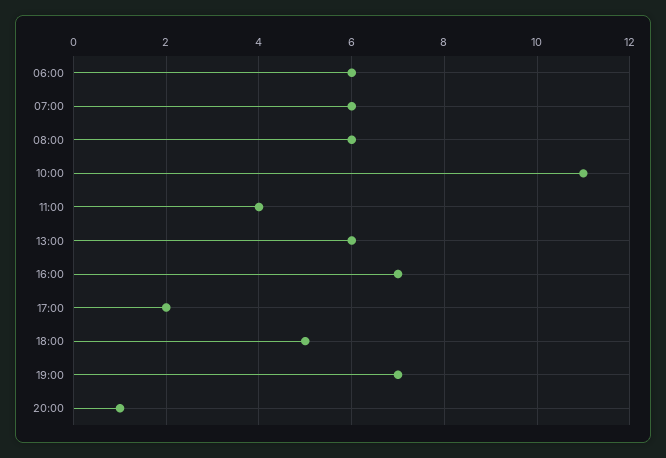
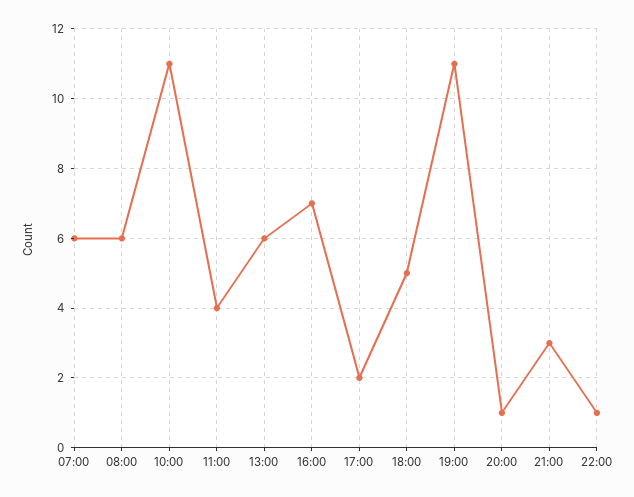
06:00: 6 -> none
19:00: 7 -> 11
21:00: none -> 3
22:00: none -> 1

